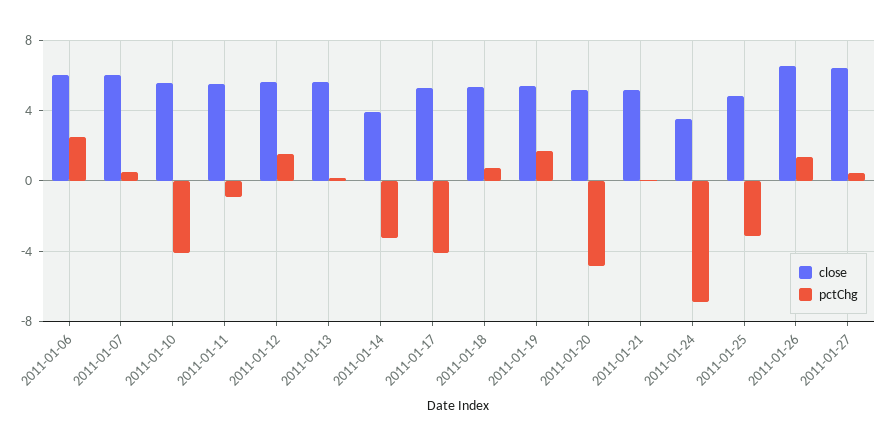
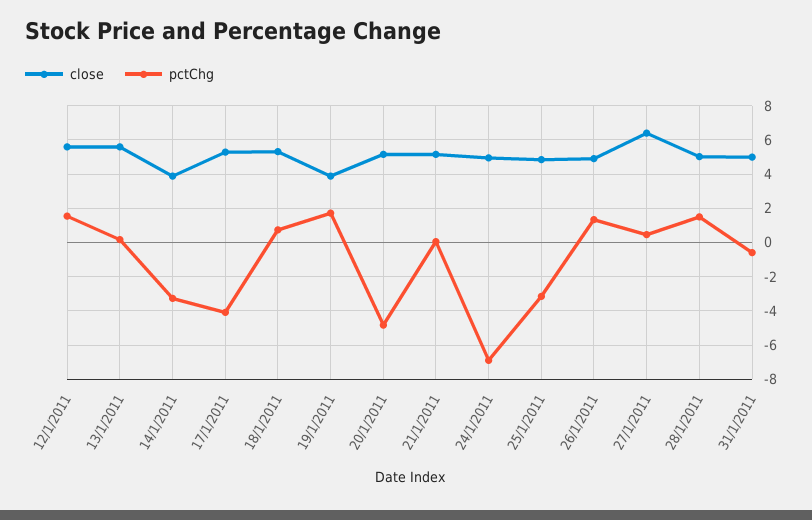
close, 2011-01-06: 6 -> none
pctChg, 2011-01-06: 2.5 -> none
close, 2011-01-07: 6 -> none
pctChg, 2011-01-07: 0.5 -> none
close, 2011-01-10: 5.5 -> none
pctChg, 2011-01-10: -4 -> none
close, 2011-01-11: 5.5 -> none
pctChg, 2011-01-11: -1 -> none
close, 2011-01-19: 5.5 -> 4
close, 2011-01-24: 3.5 -> 5
close, 2011-01-26: 6.5 -> 5
close, 28/1/2011: none -> 5
pctChg, 28/1/2011: none -> 1.5
close, 31/1/2011: none -> 5
pctChg, 31/1/2011: none -> -0.5

